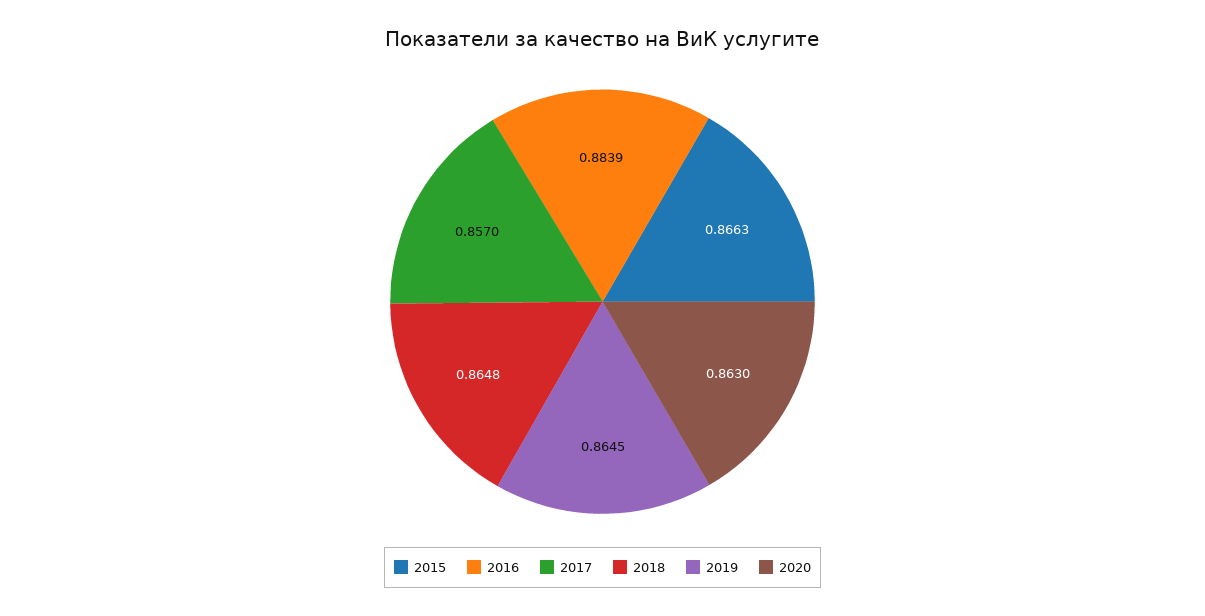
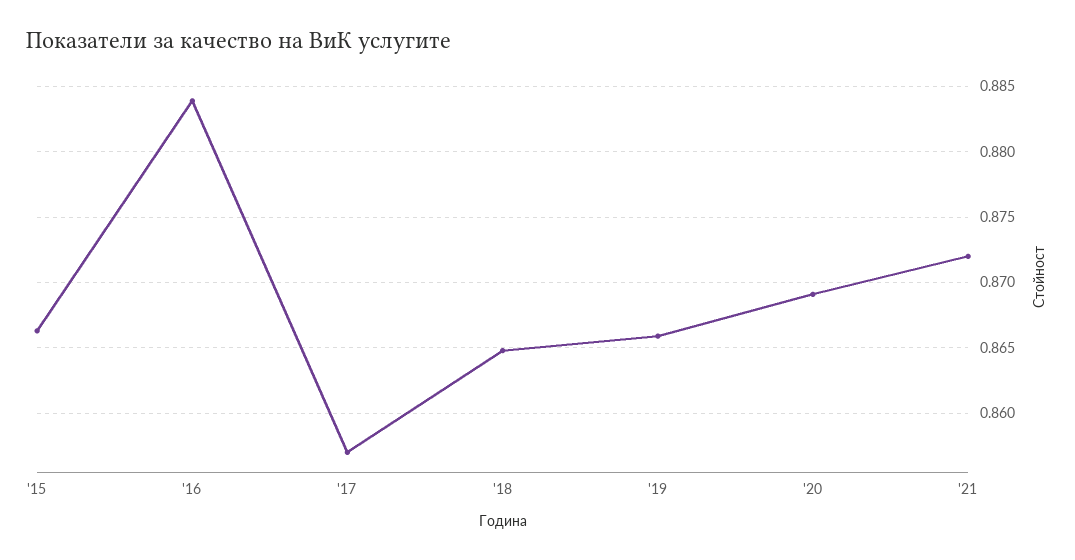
2019: 0.8645 -> 0.866
2020: 0.863 -> 0.869
'21: none -> 0.872

